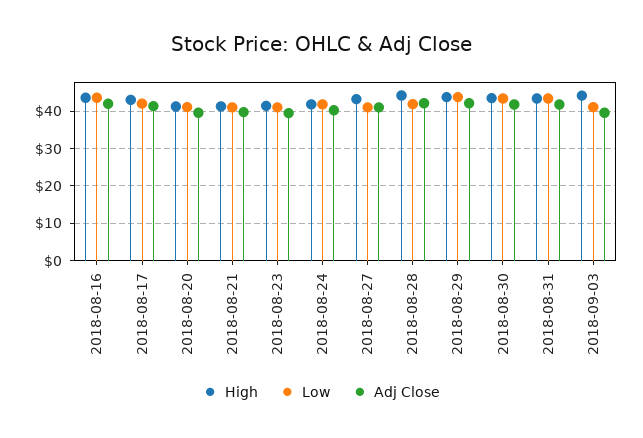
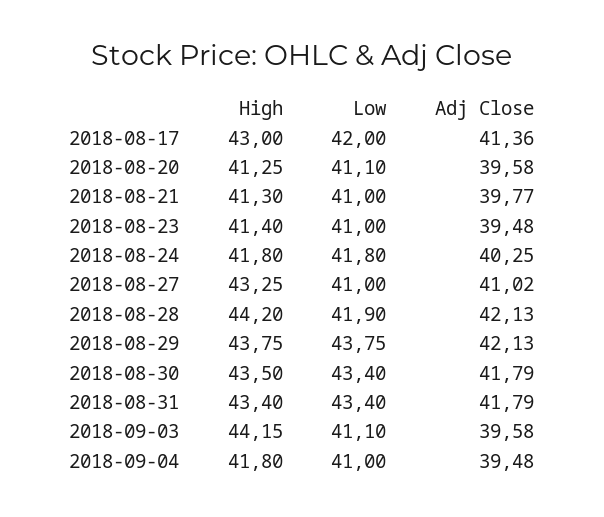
High, 2018-08-16: 44 -> none
Low, 2018-08-16: 44 -> none
Adj Close, 2018-08-16: 42 -> none
High, 2018-09-04: none -> 41.8
Low, 2018-09-04: none -> 41
Adj Close, 2018-09-04: none -> 39.48

